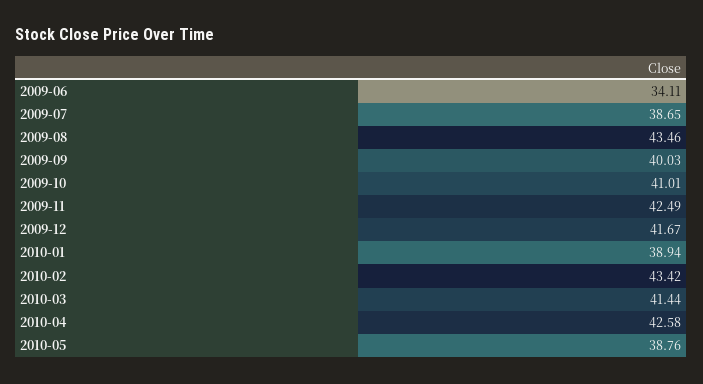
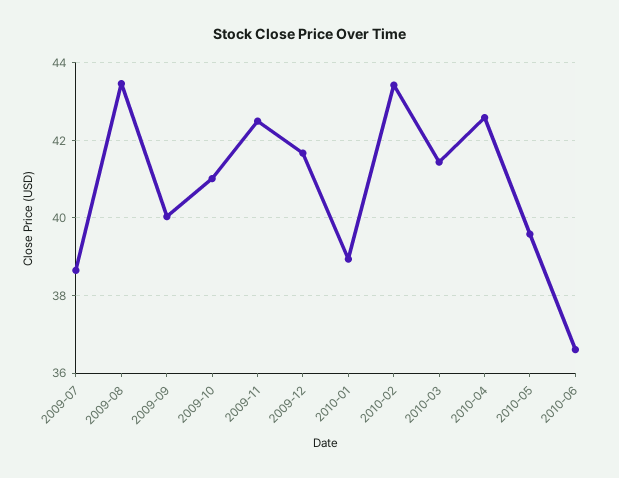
2009-06: 34.11 -> none
2010-05: 38.76 -> 39.6
2010-06: none -> 36.6

